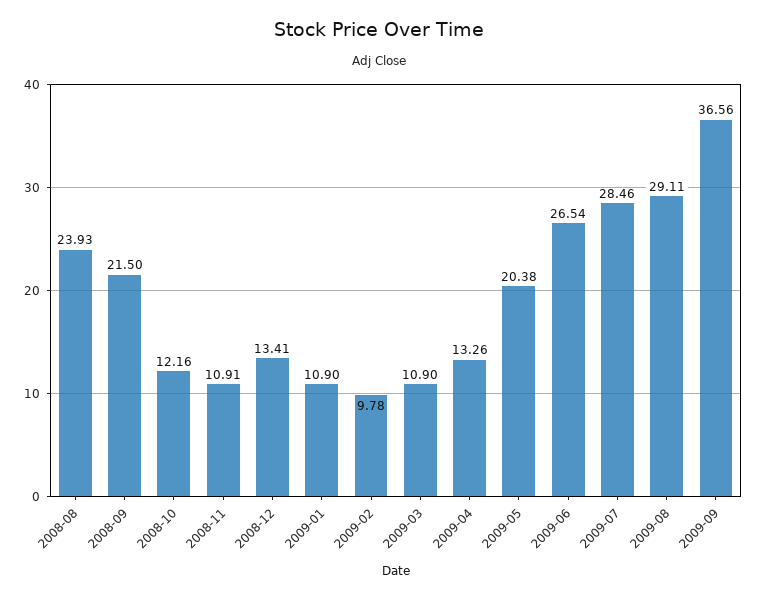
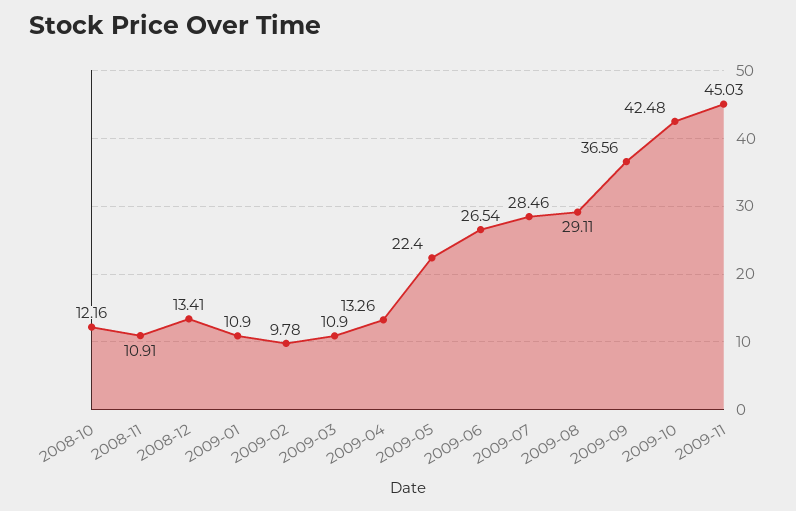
2008-08: 23.93 -> none
2008-09: 21.5 -> none
2009-05: 20.38 -> 22.4
2009-10: none -> 42.48
2009-11: none -> 45.03

